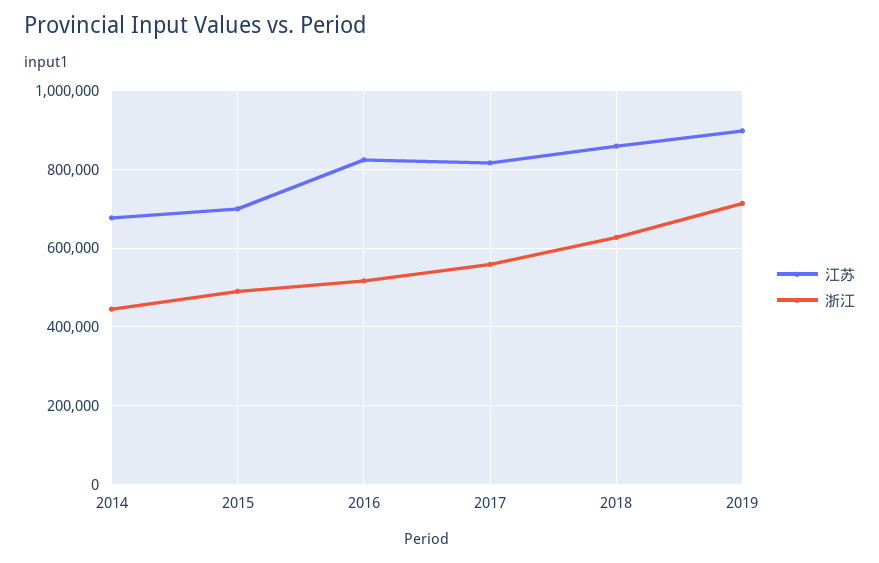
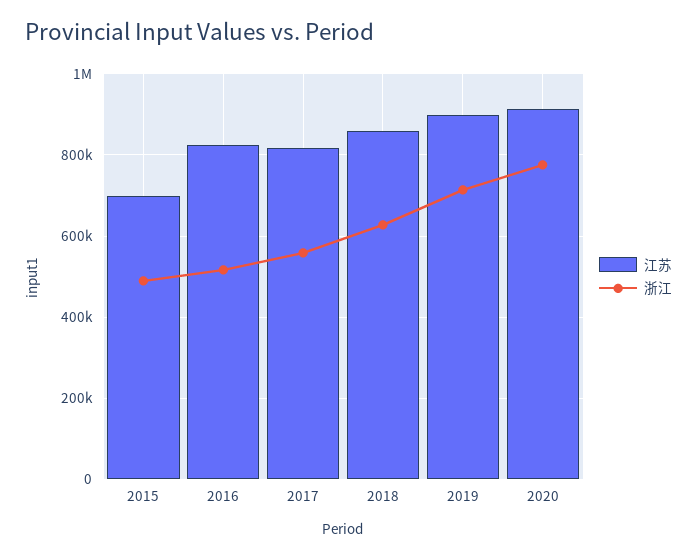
江苏, 2014: 680000 -> none
浙江, 2014: 440000 -> none
江苏, 2020: none -> 920000
浙江, 2020: none -> 780000

